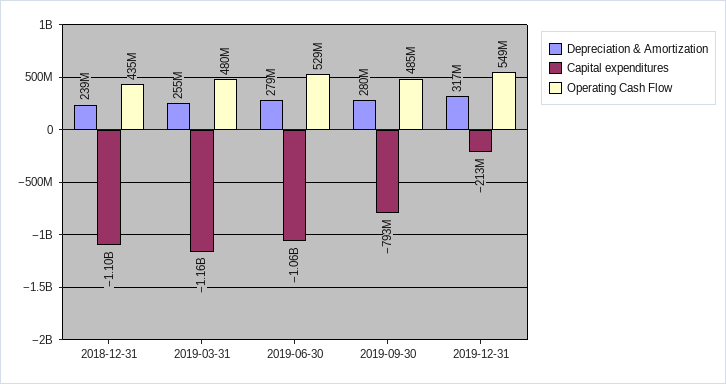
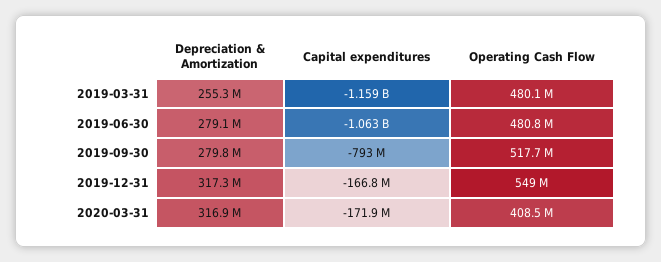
Depreciation & Amortization, 2018-12-31: 239000000 -> none
Capital expenditures, 2018-12-31: -1100000000 -> none
Operating Cash Flow, 2018-12-31: 435000000 -> none
Operating Cash Flow, 2019-06-30: 529000000 -> 480800000
Operating Cash Flow, 2019-09-30: 485000000 -> 517700000
Capital expenditures, 2019-12-31: -213000000 -> -166800000
Depreciation & Amortization, 2020-03-31: none -> 316900000
Capital expenditures, 2020-03-31: none -> -171900000
Operating Cash Flow, 2020-03-31: none -> 408500000

